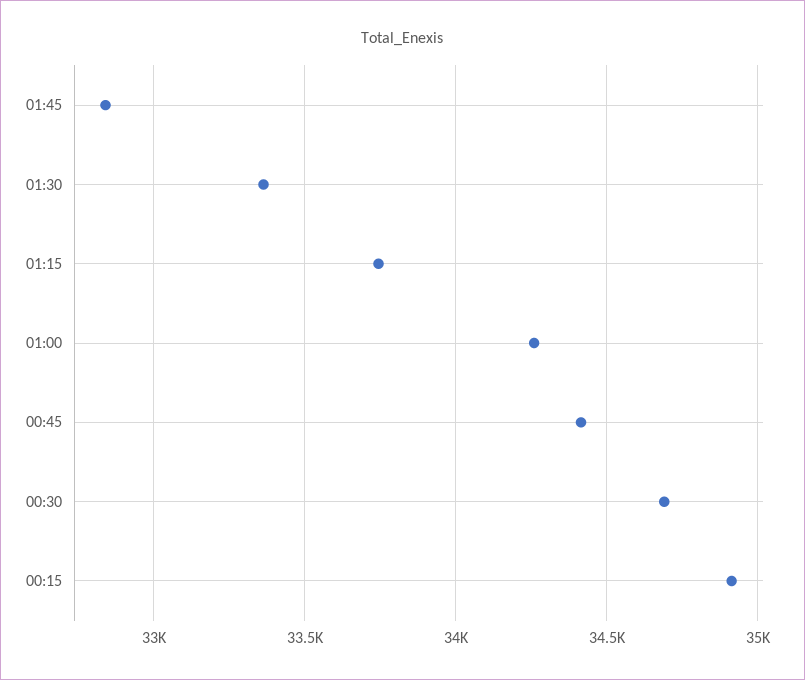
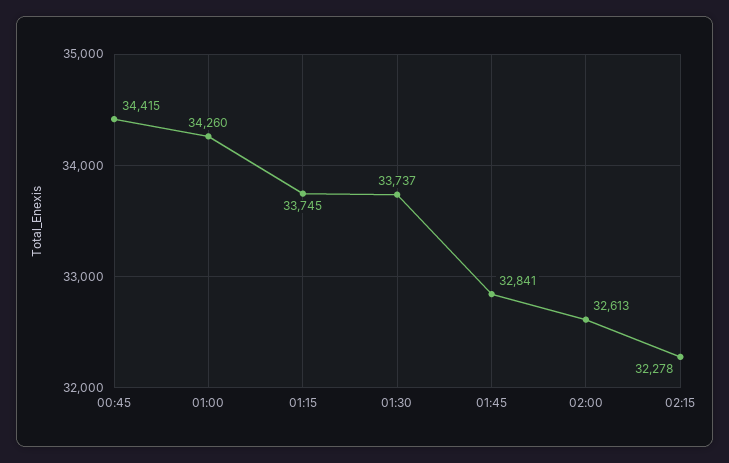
01:30: 33350 -> 33737
00:30: 34700 -> none
00:15: 34900 -> none
02:00: none -> 32613
02:15: none -> 32278

